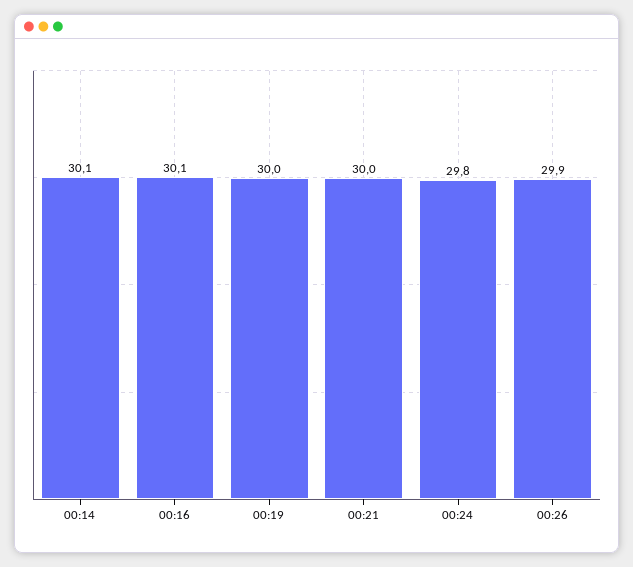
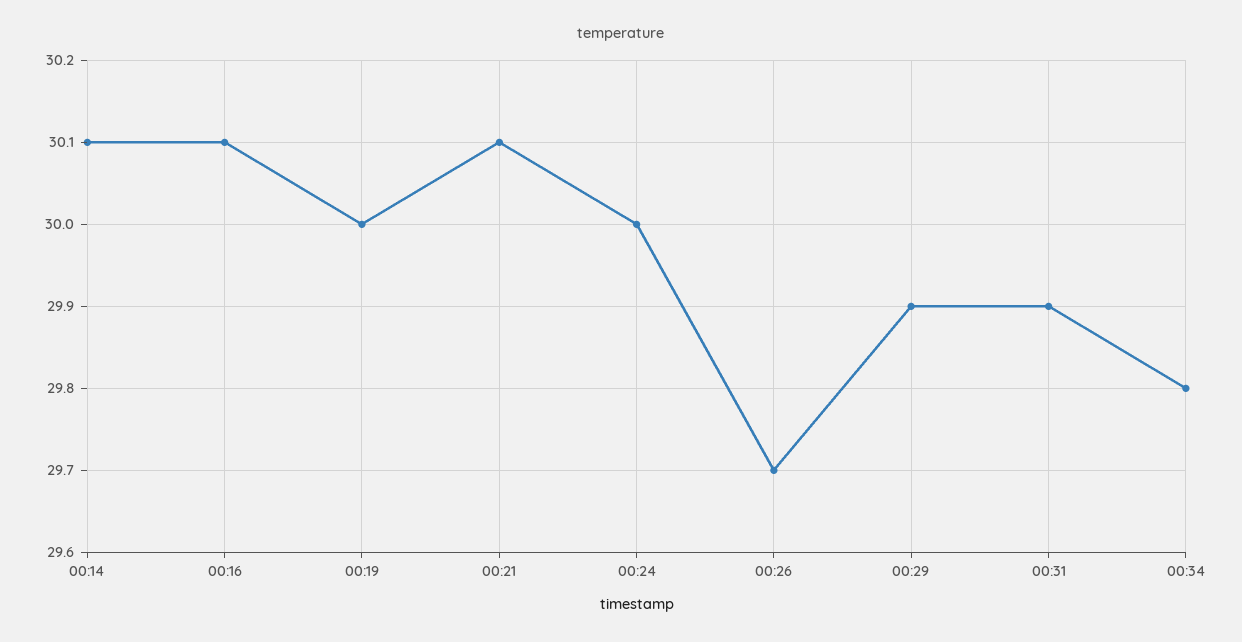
00:21: 30 -> 30.1
00:24: 29.8 -> 30
00:26: 29.9 -> 29.7
00:29: none -> 29.9
00:31: none -> 29.9
00:34: none -> 29.8

